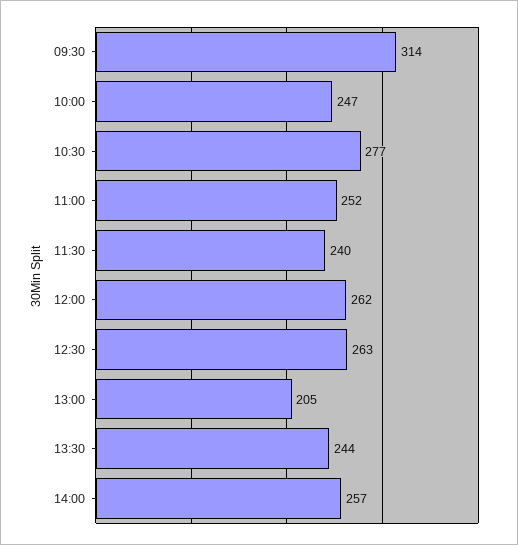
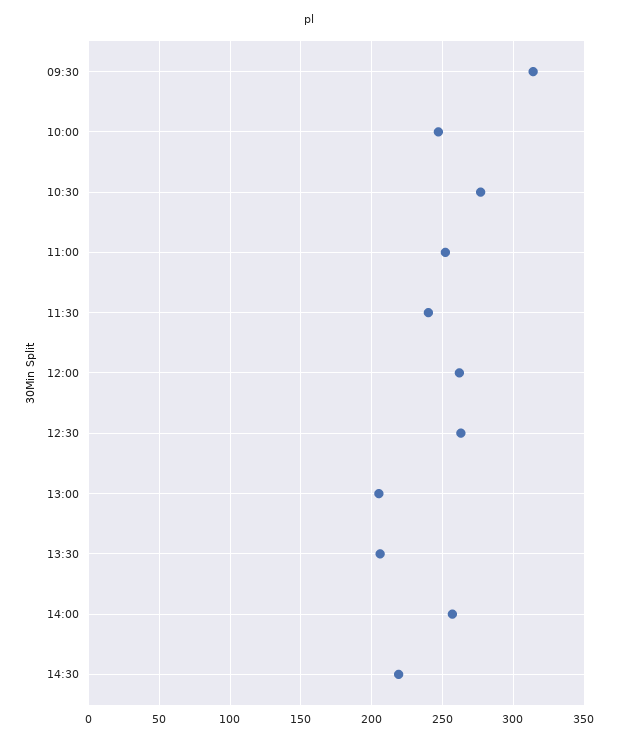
13:30: 244 -> 205
14:30: none -> 220

